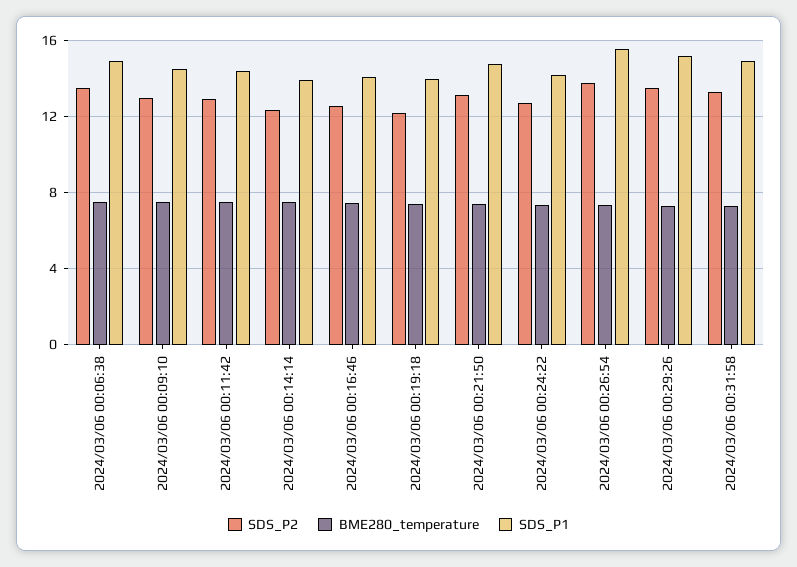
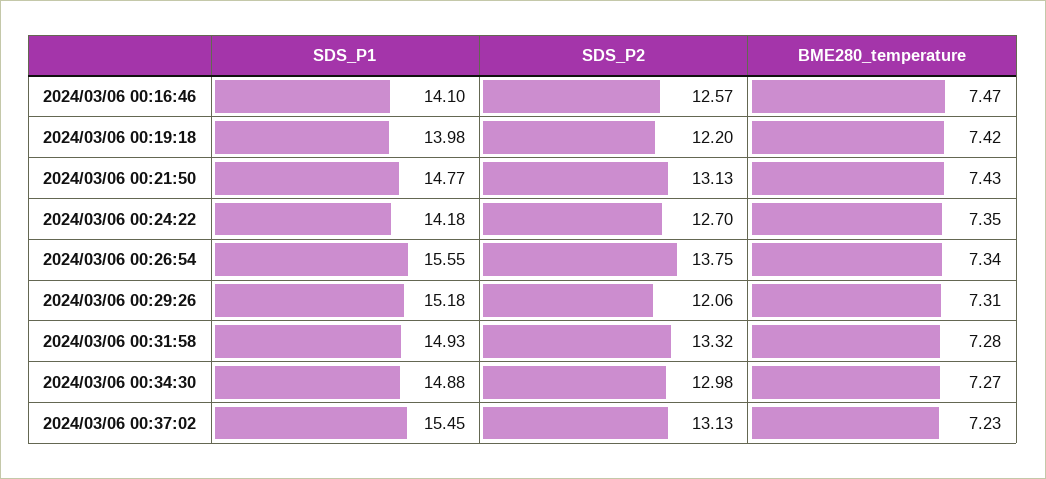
SDS_P2, 2024/03/06 00:06:38: 13.5 -> none
BME280_temperature, 2024/03/06 00:06:38: 7.5 -> none
SDS_P1, 2024/03/06 00:06:38: 15 -> none
SDS_P2, 2024/03/06 00:09:10: 13 -> none
BME280_temperature, 2024/03/06 00:09:10: 7.5 -> none
SDS_P1, 2024/03/06 00:09:10: 14.5 -> none
SDS_P2, 2024/03/06 00:11:42: 13 -> none
BME280_temperature, 2024/03/06 00:11:42: 7.5 -> none
SDS_P1, 2024/03/06 00:11:42: 14.5 -> none
SDS_P2, 2024/03/06 00:14:14: 12.5 -> none
BME280_temperature, 2024/03/06 00:14:14: 7.5 -> none
SDS_P1, 2024/03/06 00:14:14: 14 -> none
SDS_P2, 2024/03/06 00:29:26: 13.5 -> 12.06
SDS_P1, 2024/03/06 00:34:30: none -> 14.88
SDS_P2, 2024/03/06 00:34:30: none -> 12.98
BME280_temperature, 2024/03/06 00:34:30: none -> 7.27
SDS_P1, 2024/03/06 00:37:02: none -> 15.45
SDS_P2, 2024/03/06 00:37:02: none -> 13.13
BME280_temperature, 2024/03/06 00:37:02: none -> 7.23

